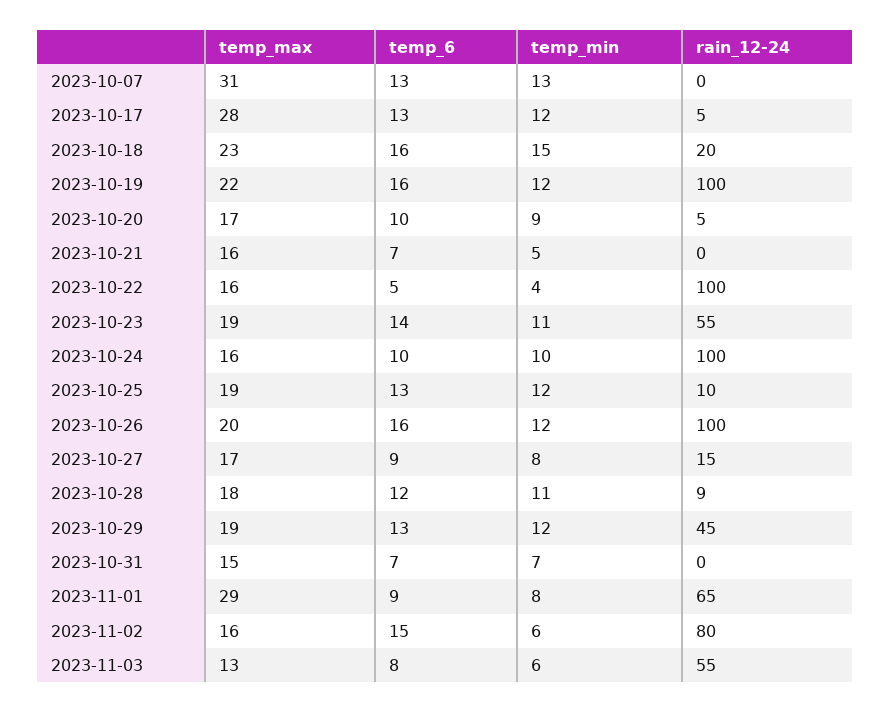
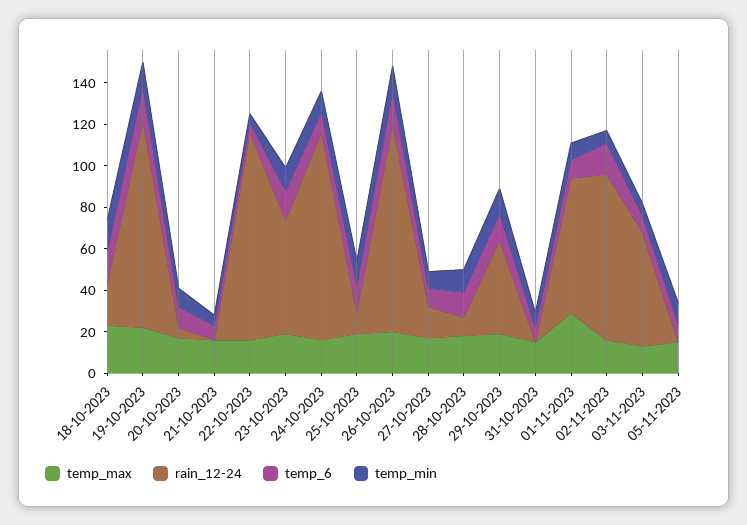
temp_max, 2023-10-07: 31 -> none
temp_6, 2023-10-07: 13 -> none
temp_min, 2023-10-07: 13 -> none
rain_12-24, 2023-10-07: 0 -> none
temp_max, 2023-10-17: 28 -> none
temp_6, 2023-10-17: 13 -> none
temp_min, 2023-10-17: 12 -> none
rain_12-24, 2023-10-17: 5 -> none
temp_max, 05-11-2023: none -> 15
rain_12-24, 05-11-2023: none -> 0
temp_6, 05-11-2023: none -> 10
temp_min, 05-11-2023: none -> 10

